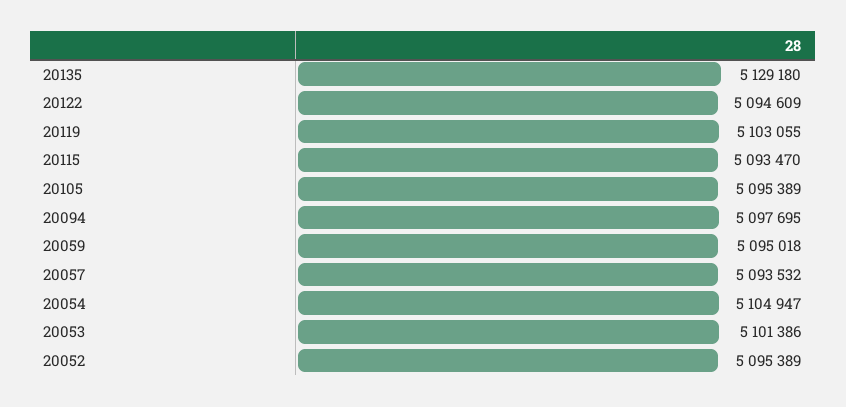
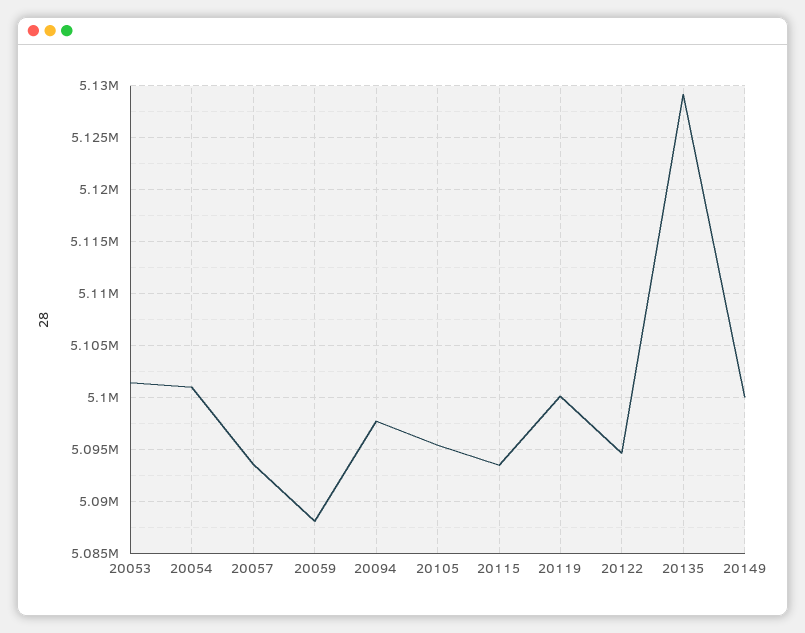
20119: 5103055 -> 5100000
20059: 5095018 -> 5088000
20054: 5104947 -> 5101000
20052: 5095389 -> none
20149: none -> 5100000

